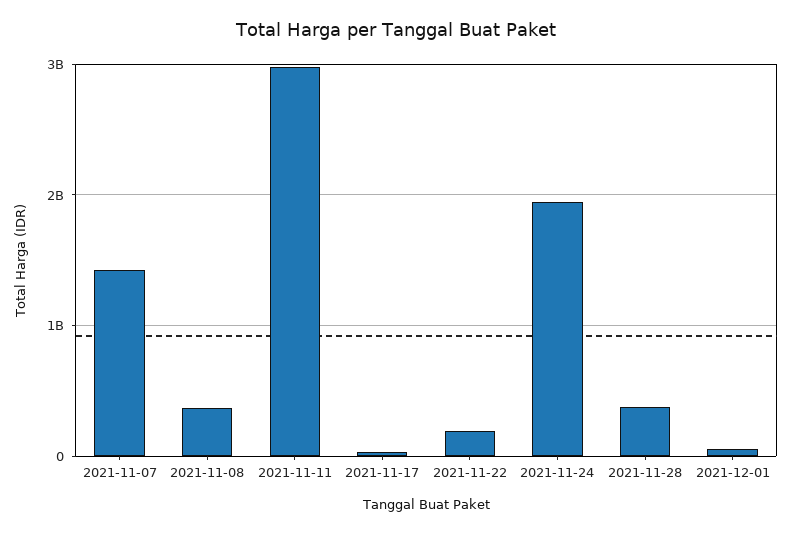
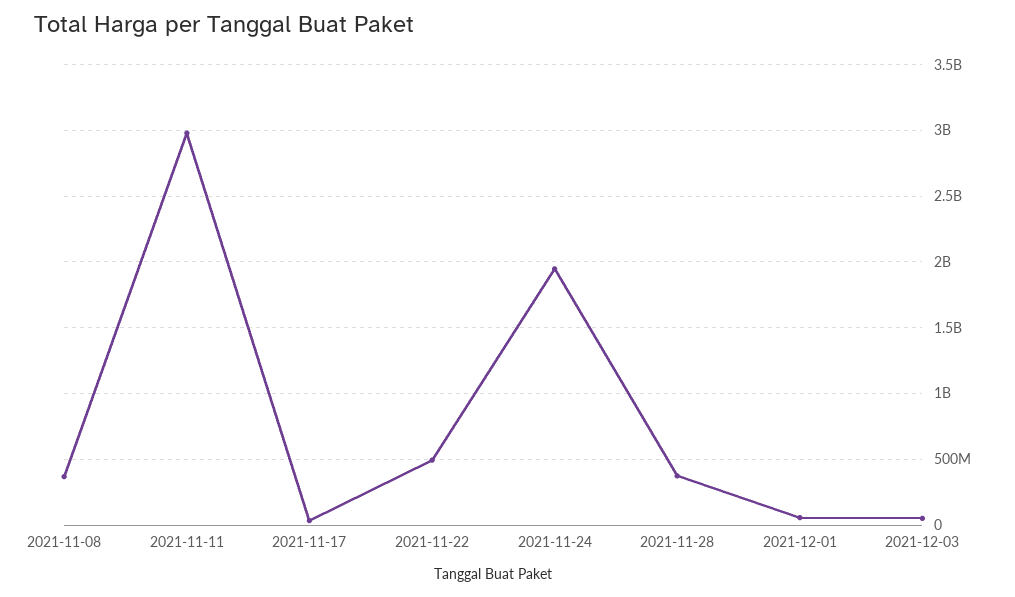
2021-11-07: 1400000000 -> none
2021-11-22: 200000000 -> 500000000
2021-12-03: none -> 50000000

